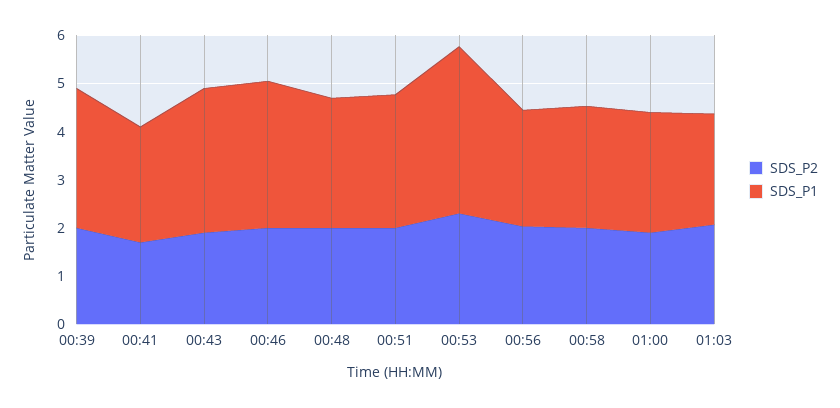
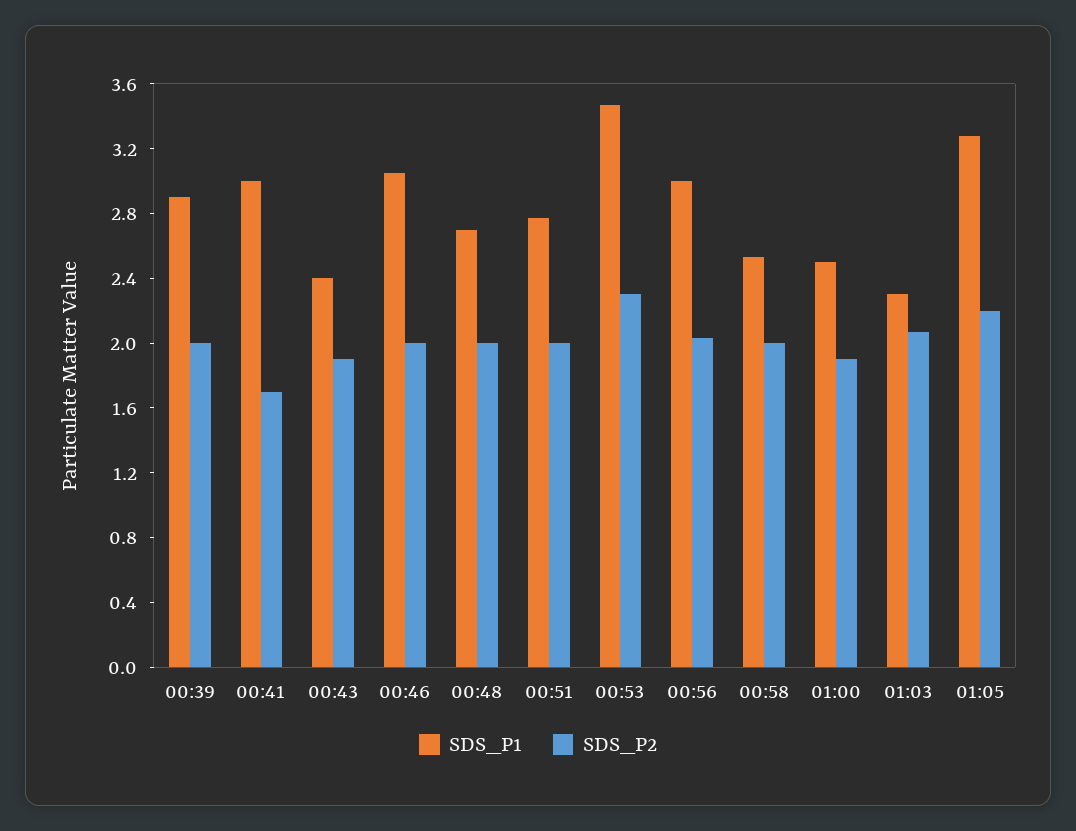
SDS_P1, 00:41: 2.4 -> 3
SDS_P1, 00:43: 3 -> 2.4
SDS_P1, 00:56: 2.4 -> 3
SDS_P1, 01:05: none -> 3.3
SDS_P2, 01:05: none -> 2.2

